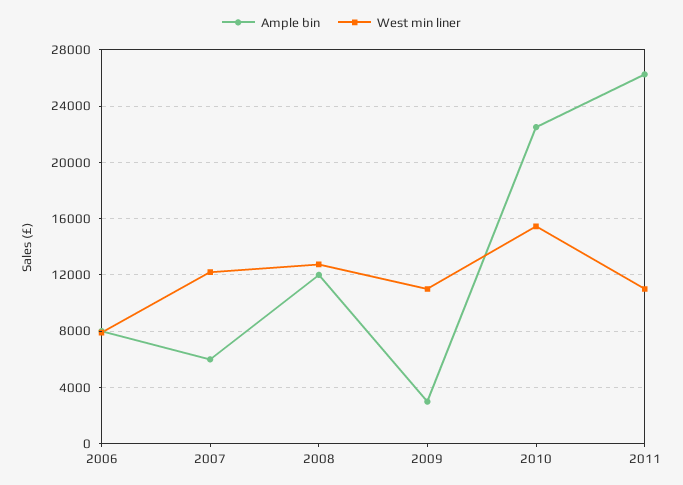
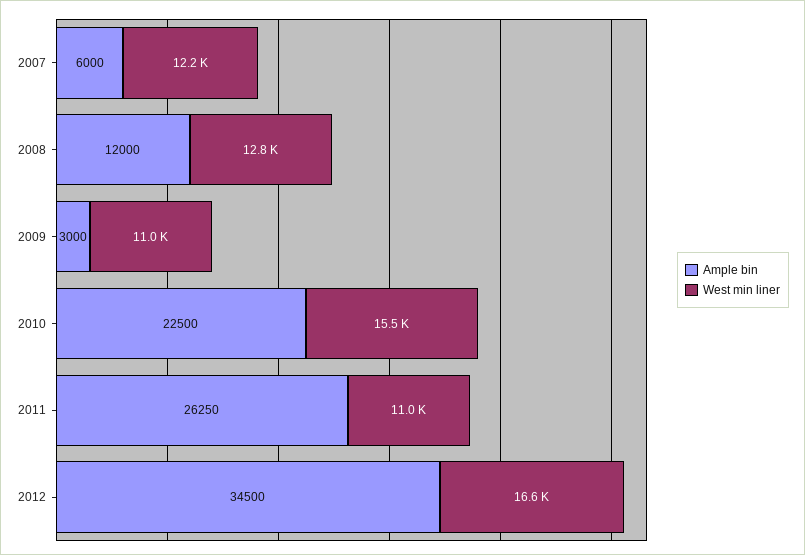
Ample bin, 2006: 8000 -> none
West min liner, 2006: 8000 -> none
Ample bin, 2012: none -> 34500
West min liner, 2012: none -> 16600

